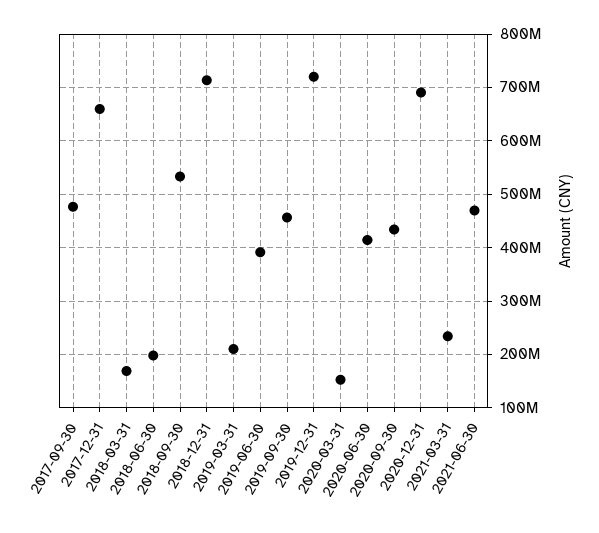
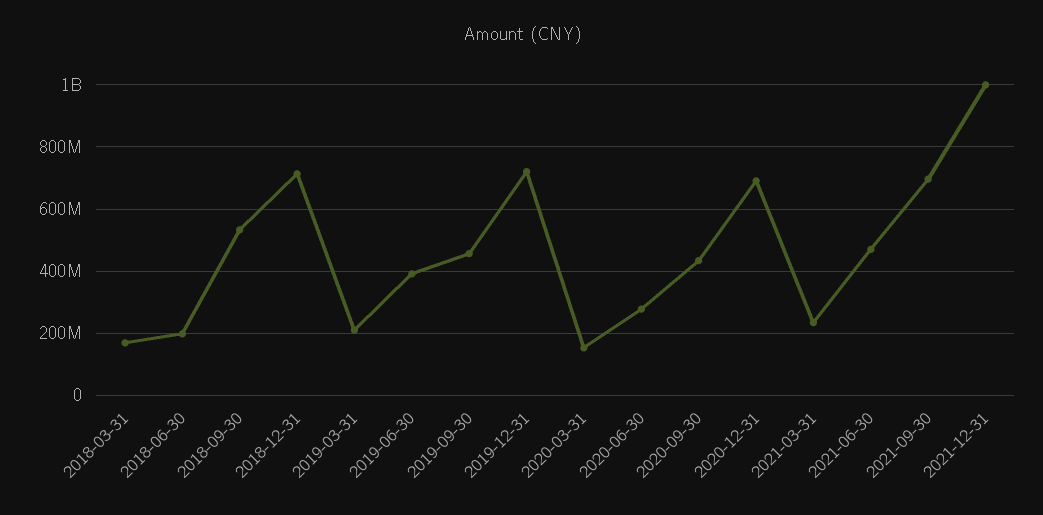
2017-09-30: 480000000 -> none
2017-12-31: 660000000 -> none
2020-06-30: 420000000 -> 280000000
2021-09-30: none -> 700000000
2021-12-31: none -> 1000000000

